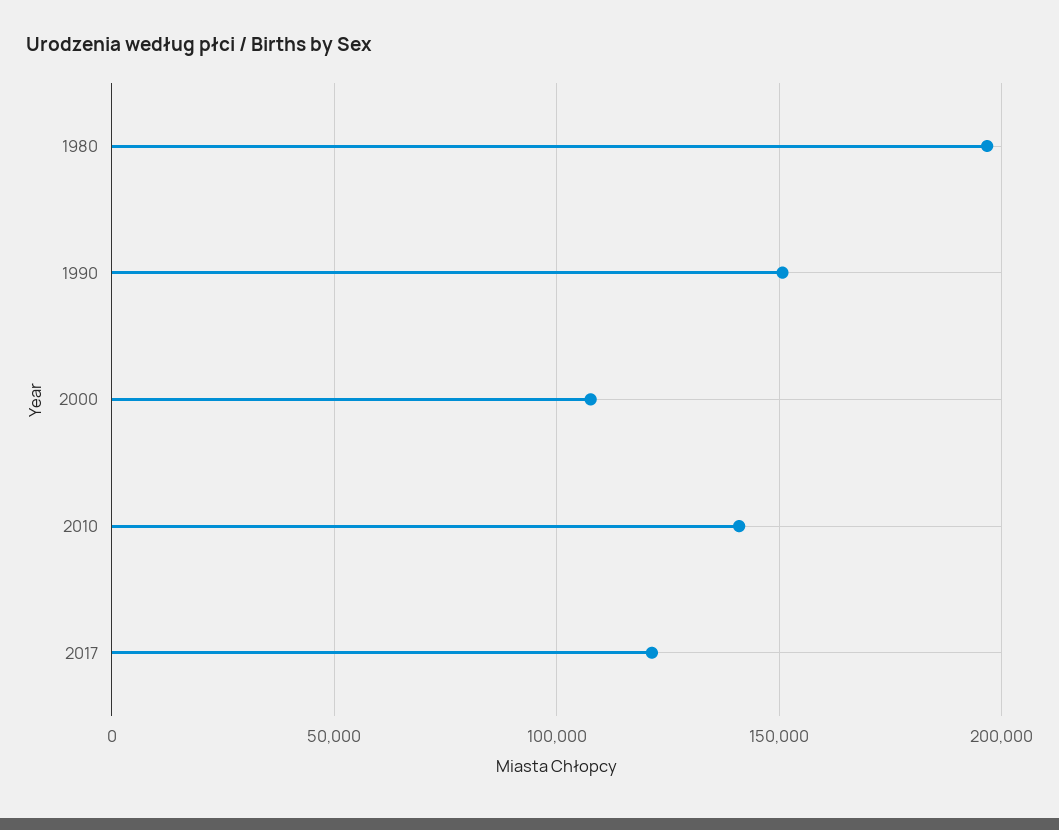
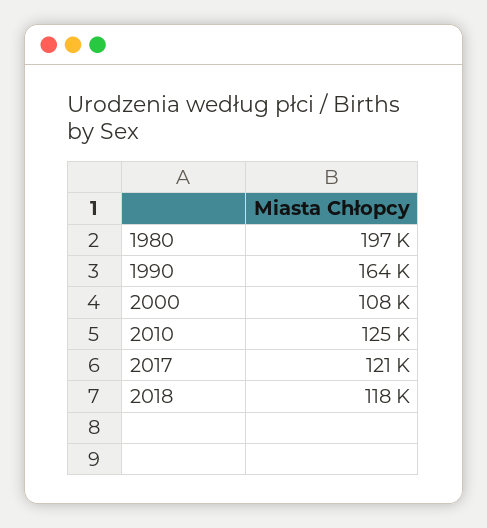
1990: 150000 -> 164000
2010: 140000 -> 125000
2018: none -> 118000

